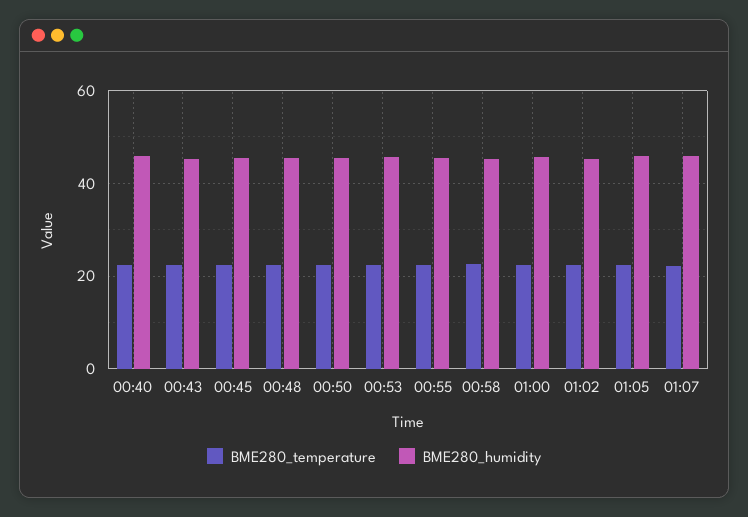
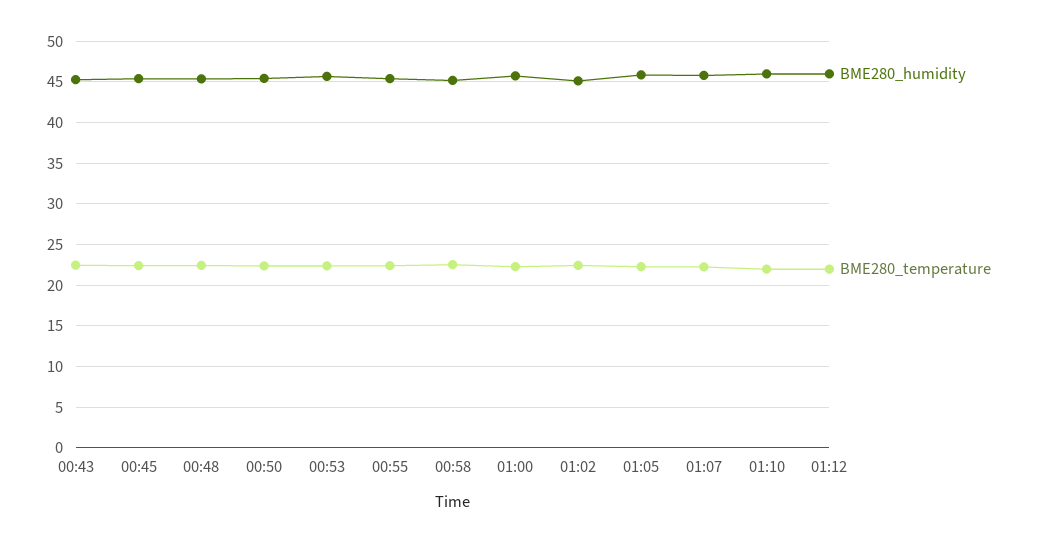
BME280_temperature, 00:40: 22 -> none
BME280_humidity, 00:40: 46 -> none
BME280_humidity, 01:10: none -> 46
BME280_temperature, 01:10: none -> 22
BME280_humidity, 01:12: none -> 46
BME280_temperature, 01:12: none -> 22

